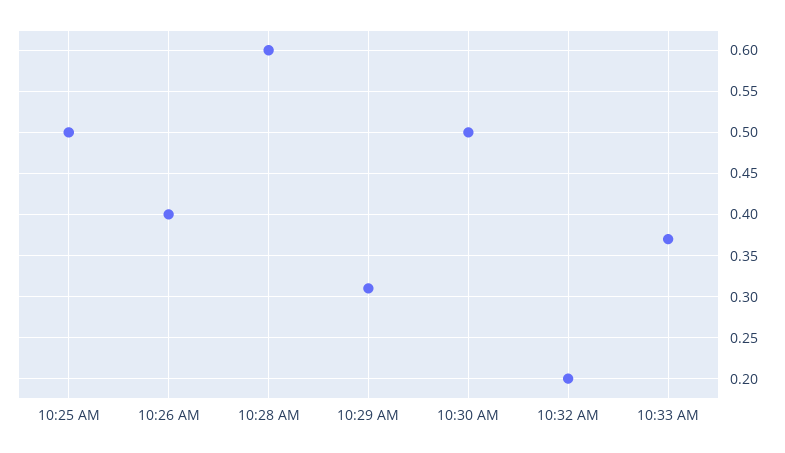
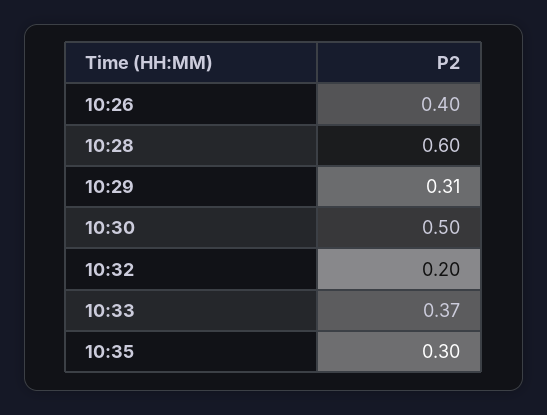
10:25 AM: 0.5 -> none
10:35: none -> 0.3

